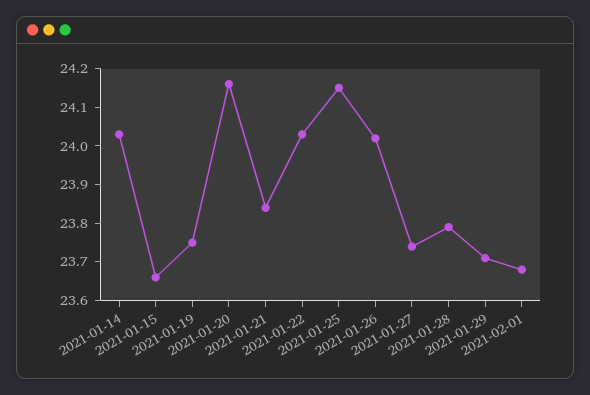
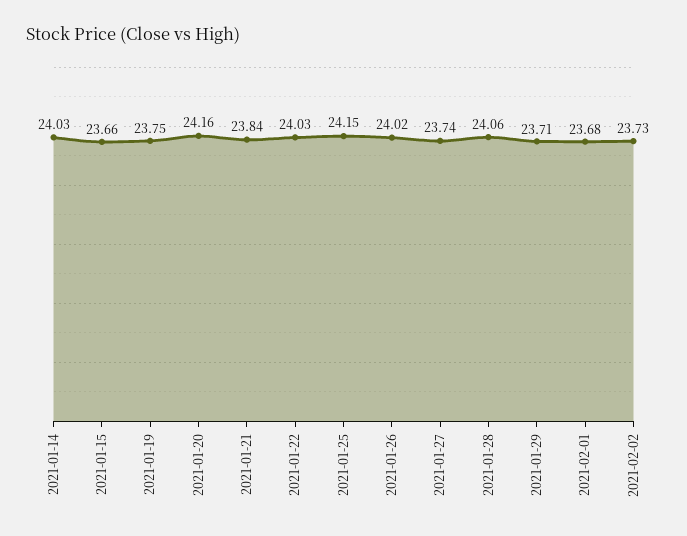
2021-01-28: 23.8 -> 24.06
2021-02-02: none -> 23.73

